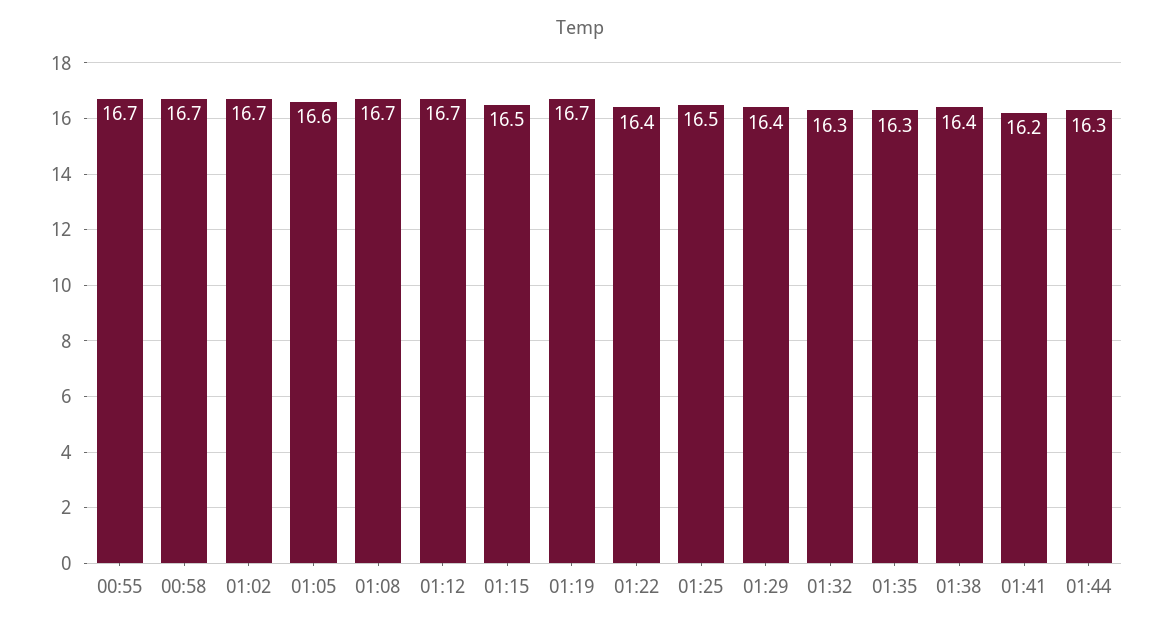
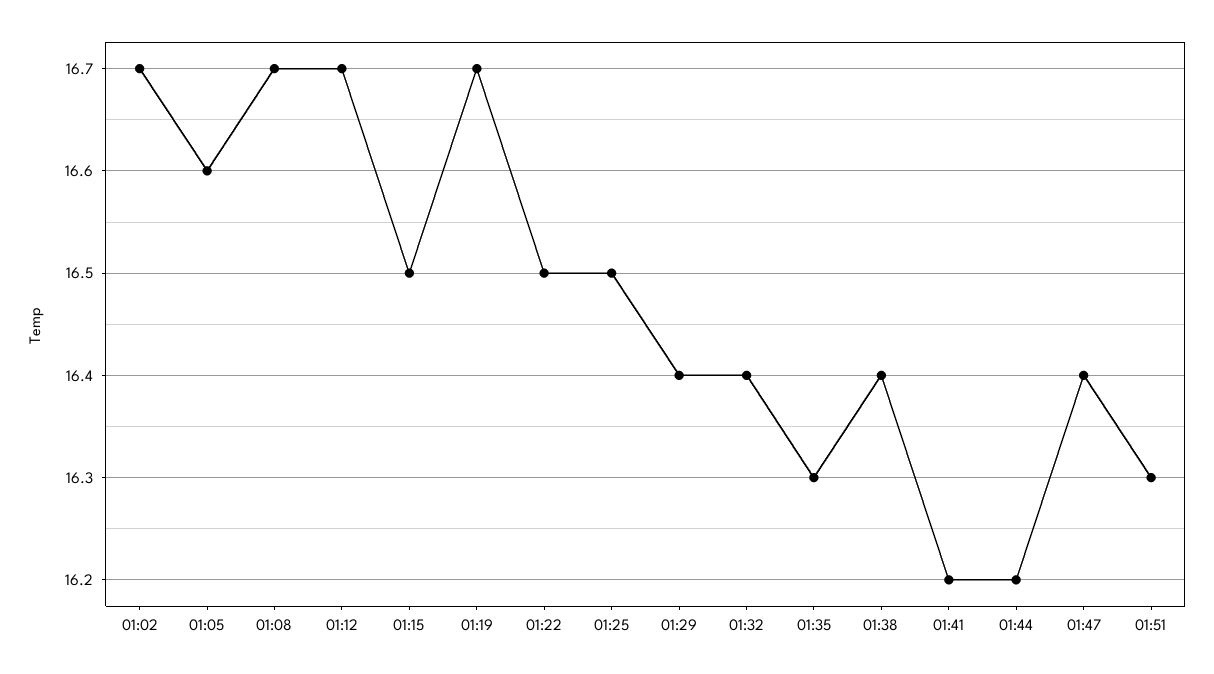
00:55: 16.7 -> none
00:58: 16.7 -> none
01:22: 16.4 -> 16.5
01:32: 16.3 -> 16.4
01:44: 16.3 -> 16.2
01:47: none -> 16.4
01:51: none -> 16.3

